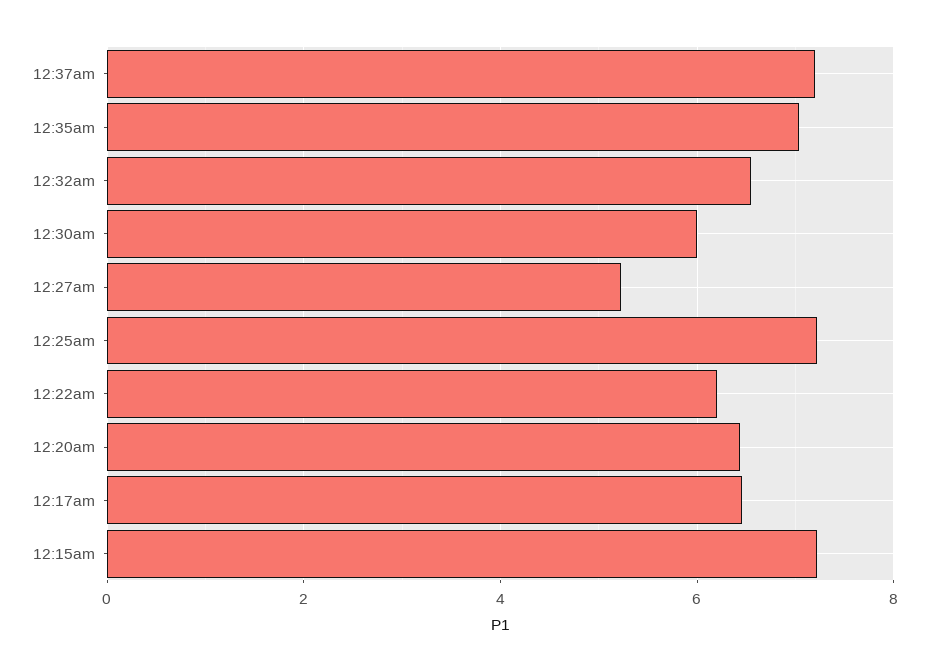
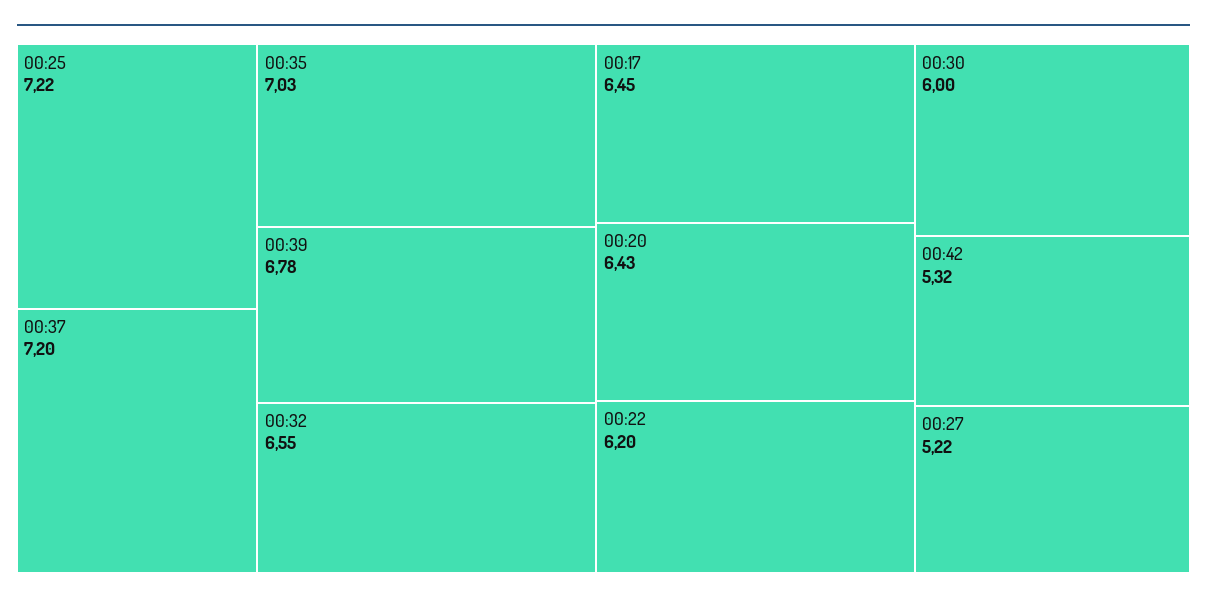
12:15am: 7.2 -> none
00:39: none -> 6.78
00:42: none -> 5.32

